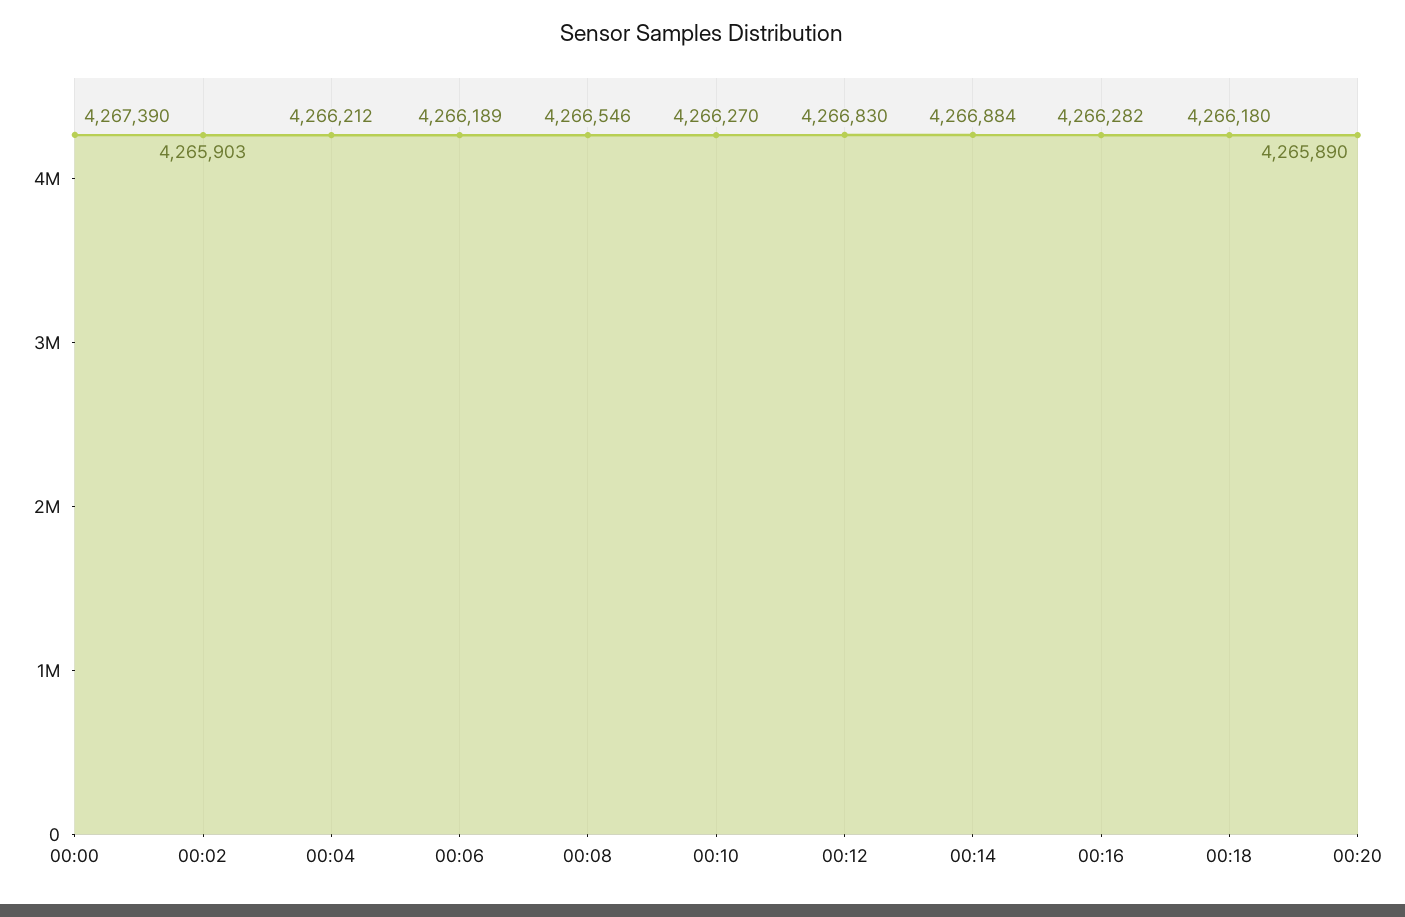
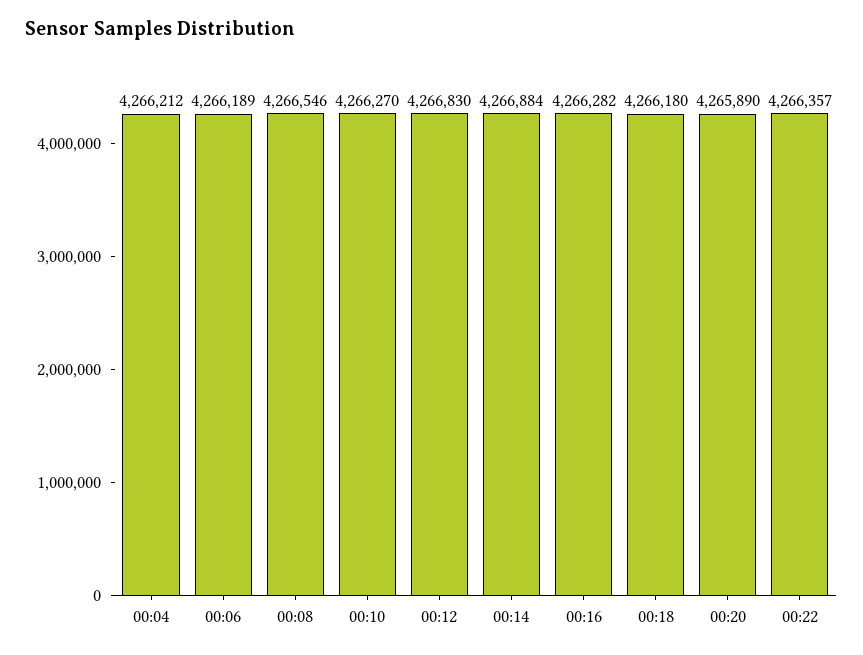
00:00: 4267390 -> none
00:02: 4265903 -> none
00:22: none -> 4266357

